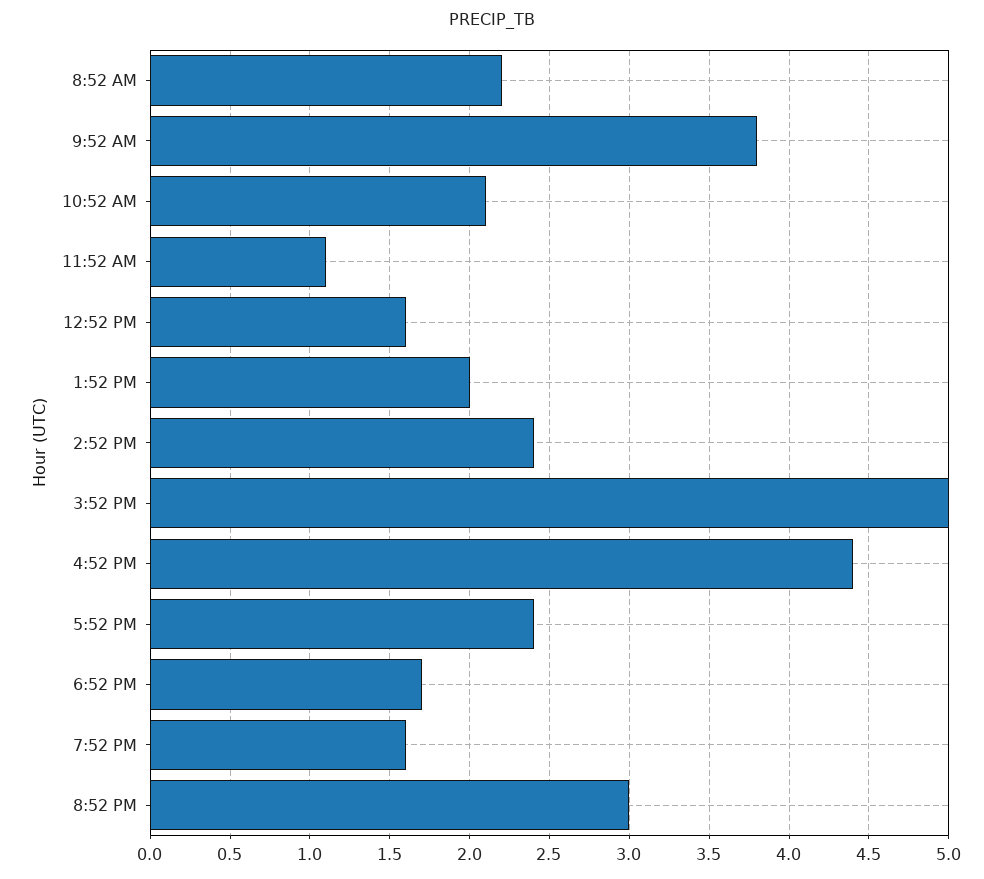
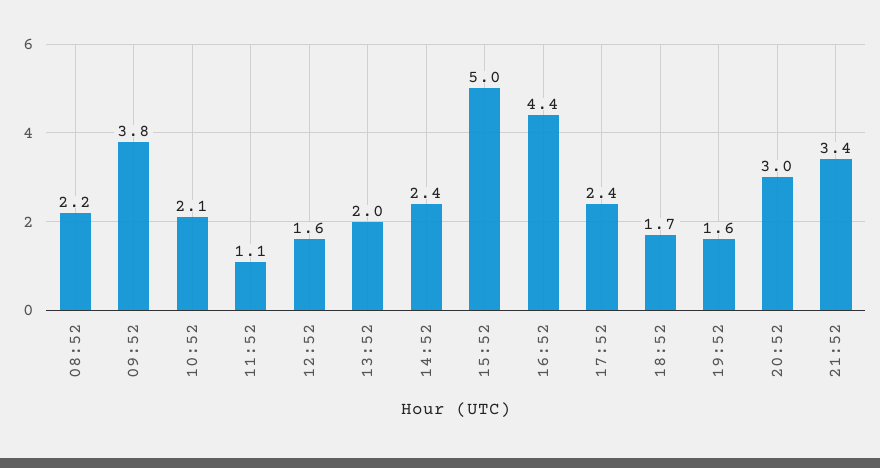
21:52: none -> 3.4

